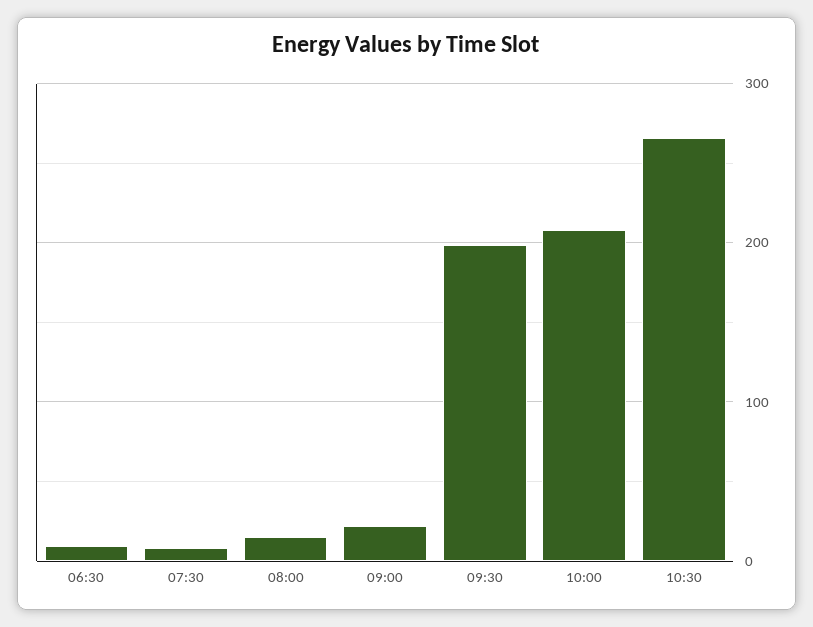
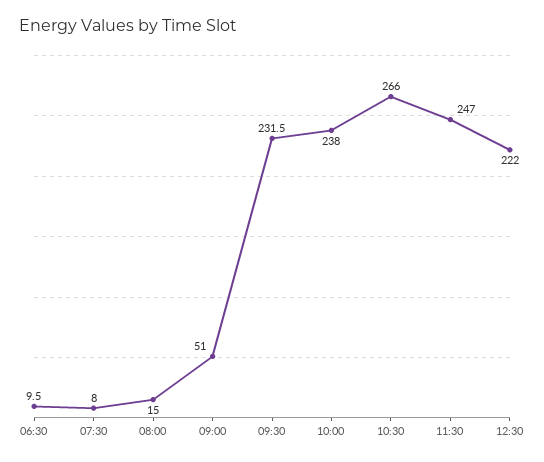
09:00: 20 -> 51
09:30: 200 -> 231.5
10:00: 210 -> 238
11:30: none -> 247
12:30: none -> 222

